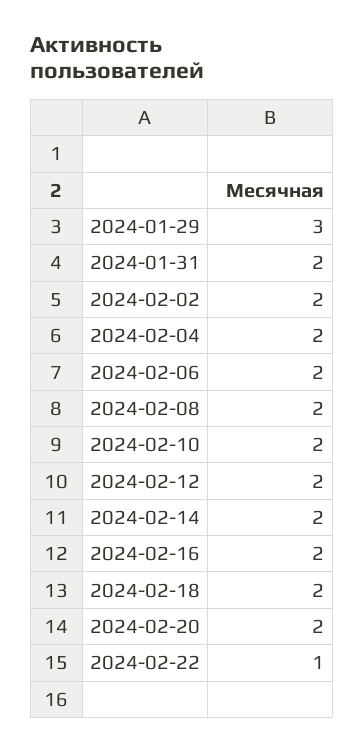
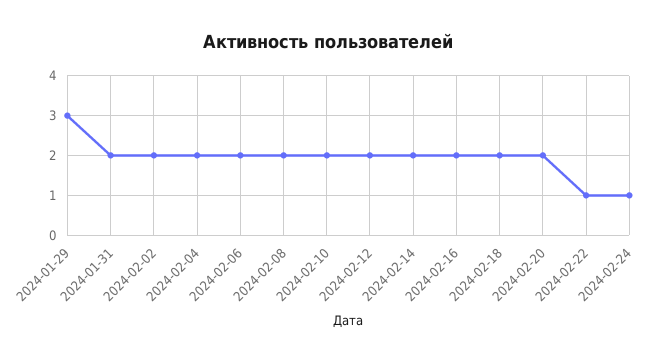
2024-02-24: none -> 1

